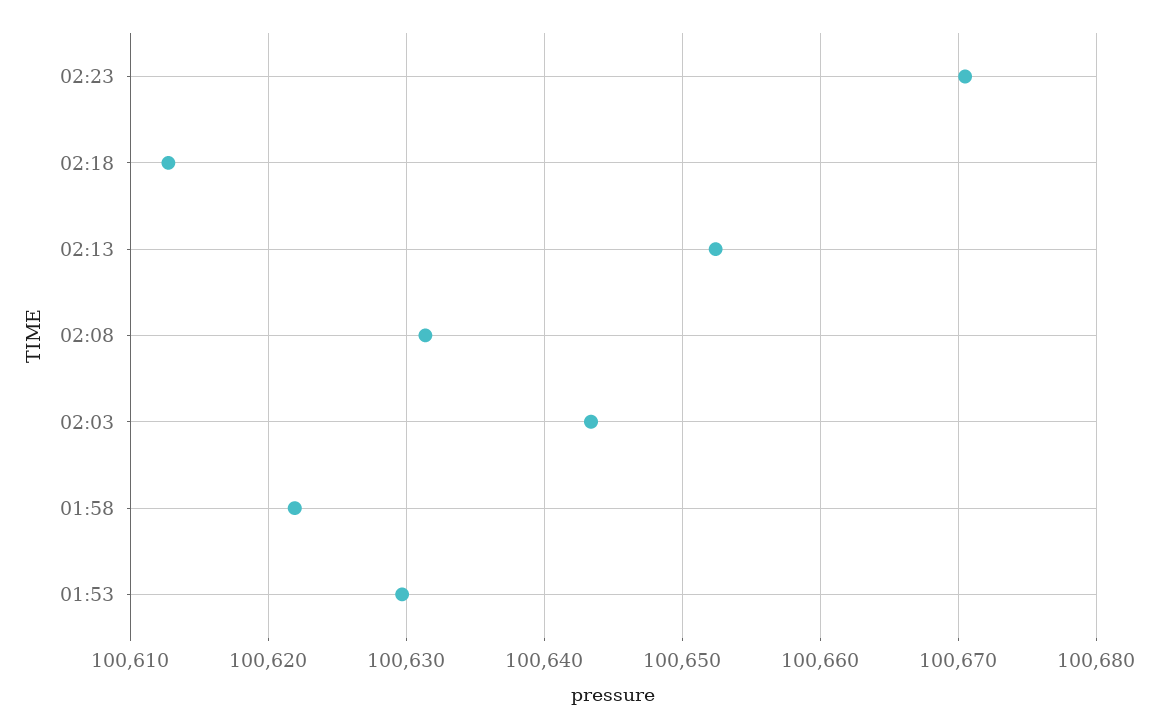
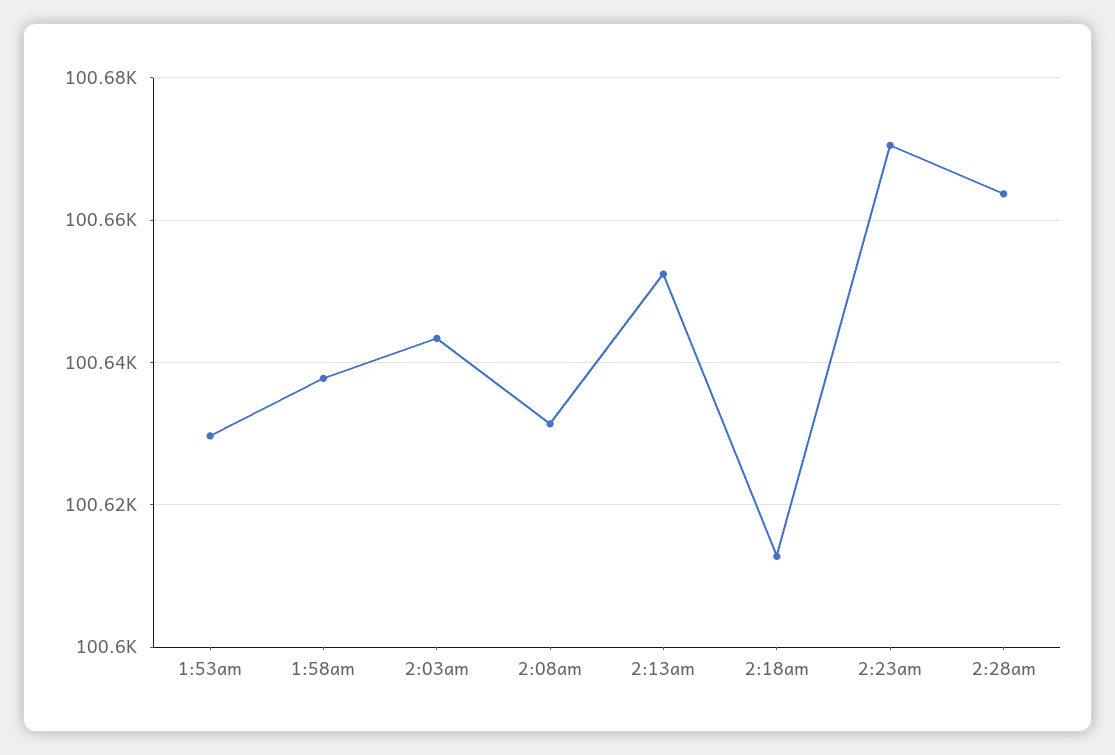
01:58: 100622 -> 100638
2:28am: none -> 100664

